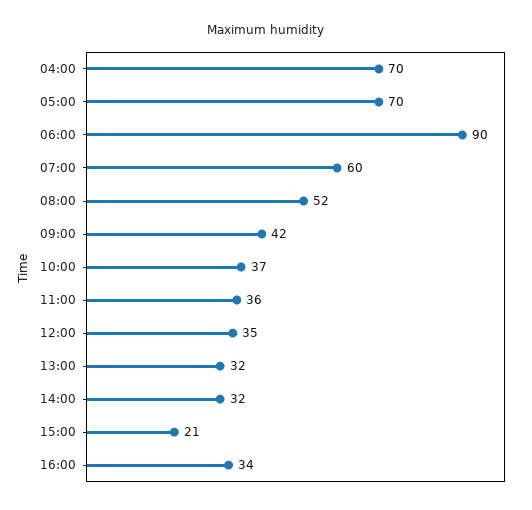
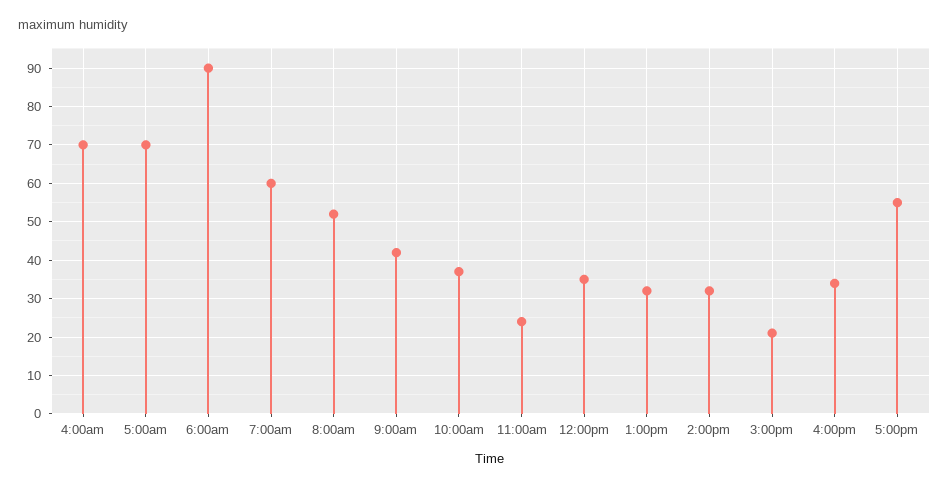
11:00: 36 -> 25
5:00pm: none -> 55

